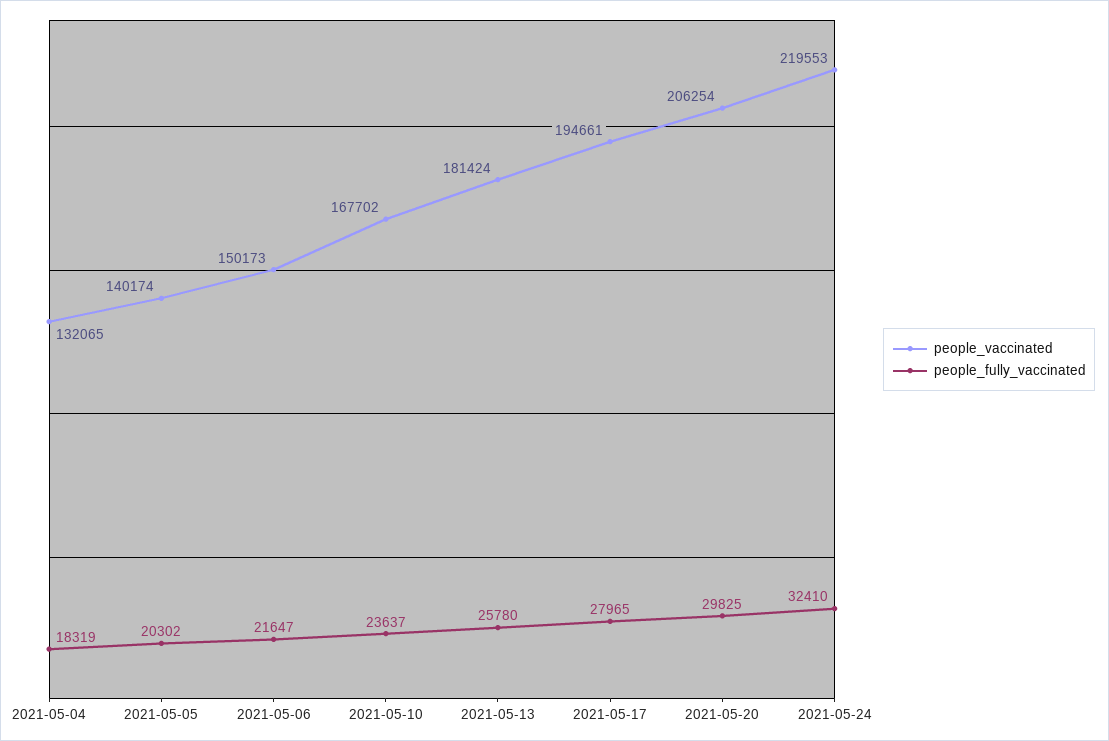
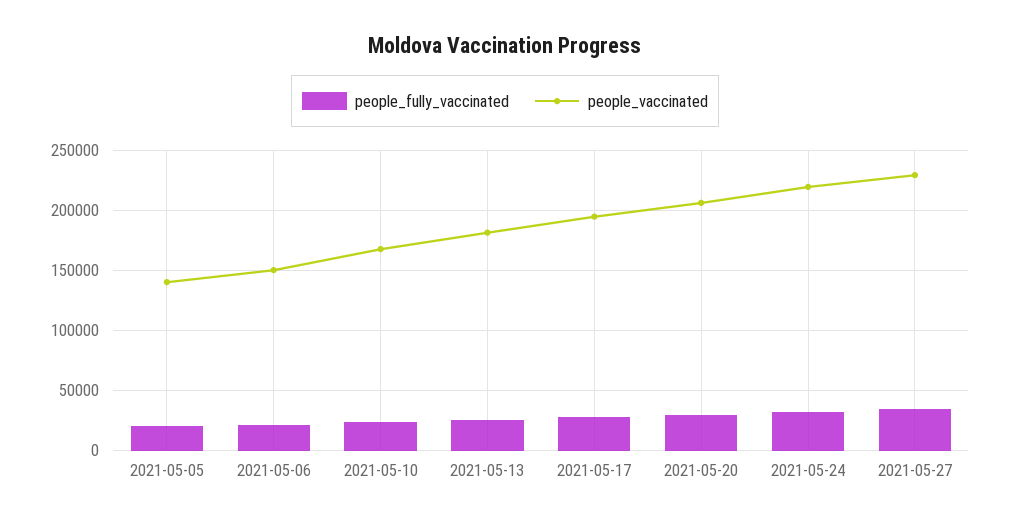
people_vaccinated, 2021-05-04: 132065 -> none
people_fully_vaccinated, 2021-05-04: 18319 -> none
people_fully_vaccinated, 2021-05-27: none -> 35000
people_vaccinated, 2021-05-27: none -> 230000

